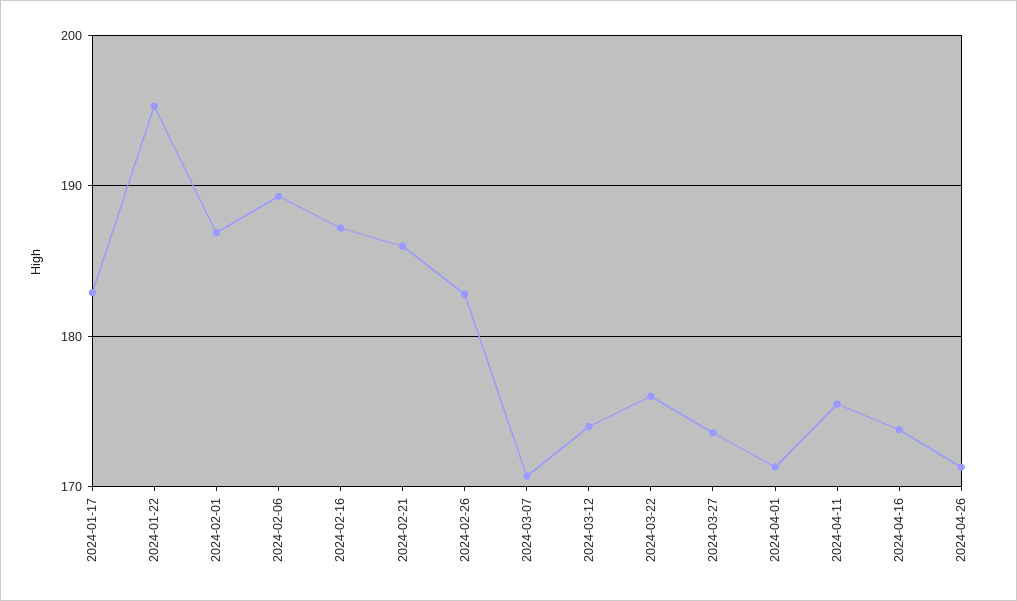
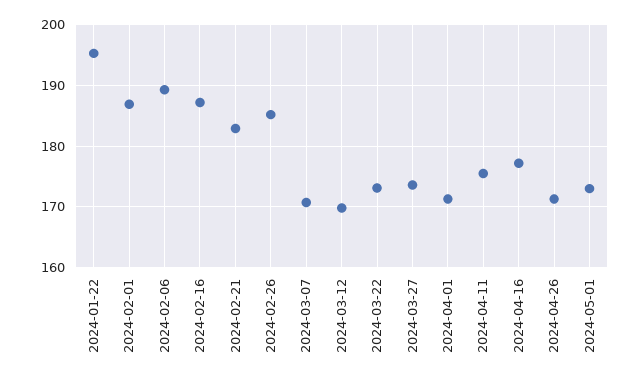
2024-01-17: 183 -> none
2024-02-21: 186 -> 183
2024-02-26: 183 -> 185
2024-03-12: 174 -> 170
2024-03-22: 176 -> 173
2024-04-16: 174 -> 177
2024-05-01: none -> 173

